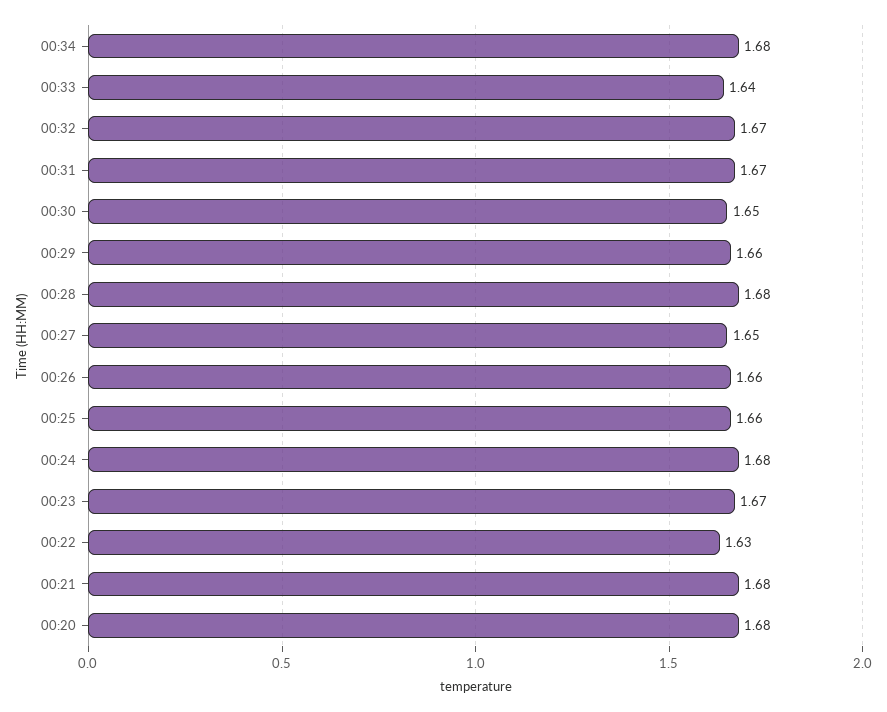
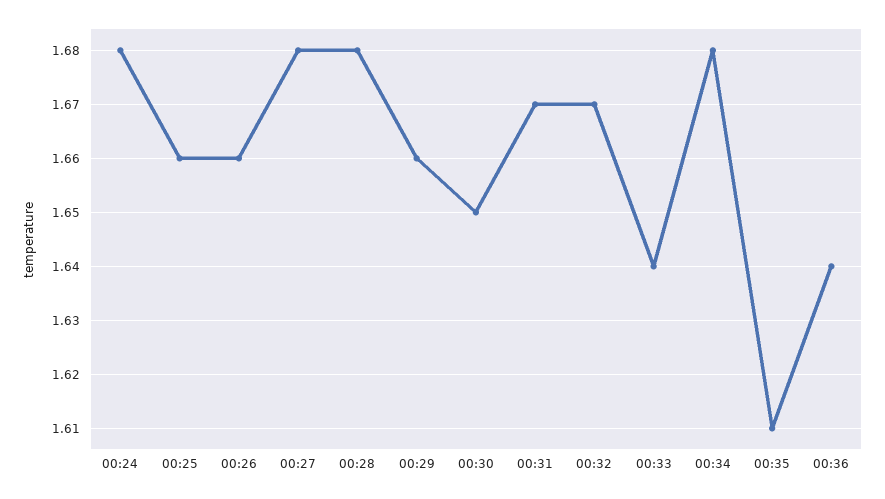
00:27: 1.65 -> 1.68
00:23: 1.67 -> none
00:22: 1.63 -> none
00:21: 1.68 -> none
00:20: 1.68 -> none
00:35: none -> 1.61
00:36: none -> 1.64

